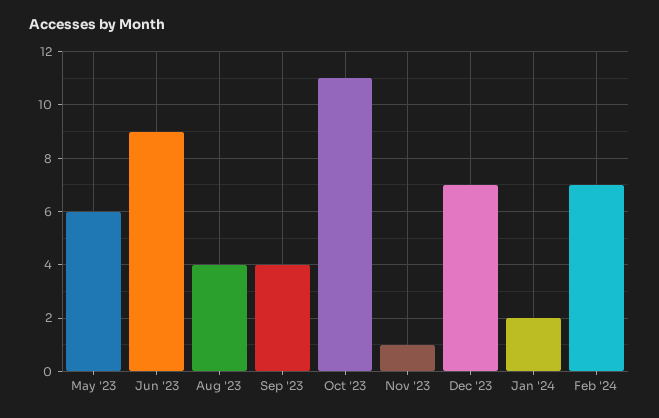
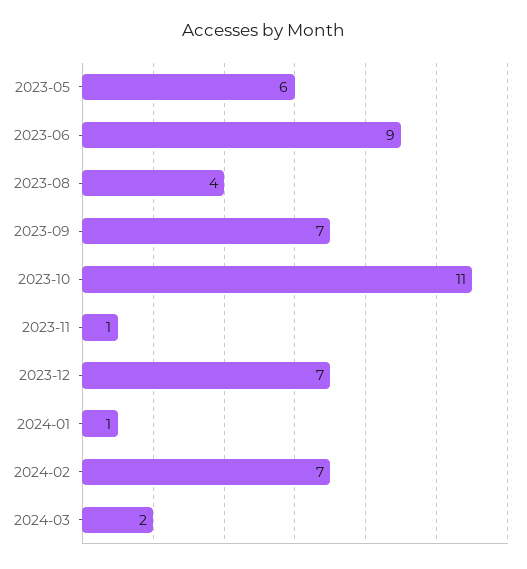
Sep '23: 4 -> 7
Jan '24: 2 -> 1
2024-03: none -> 2

